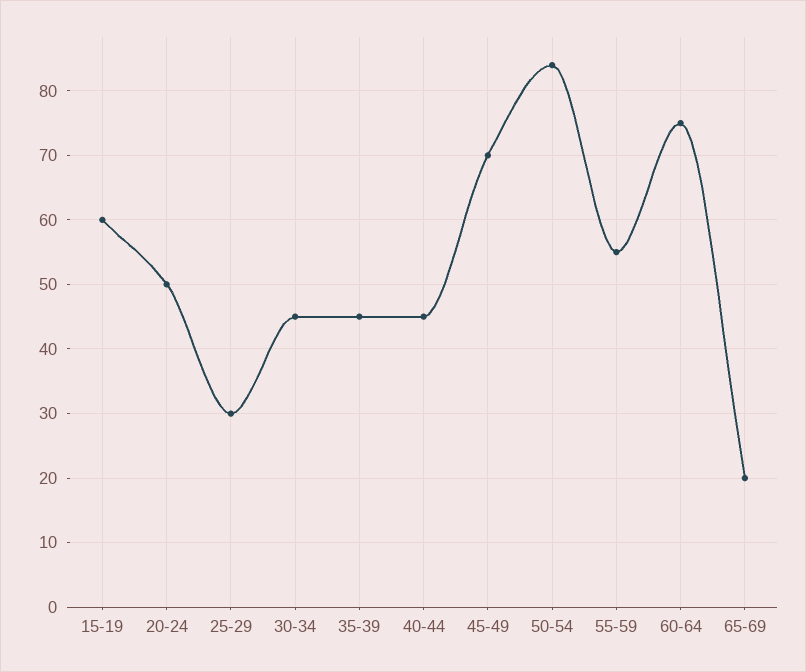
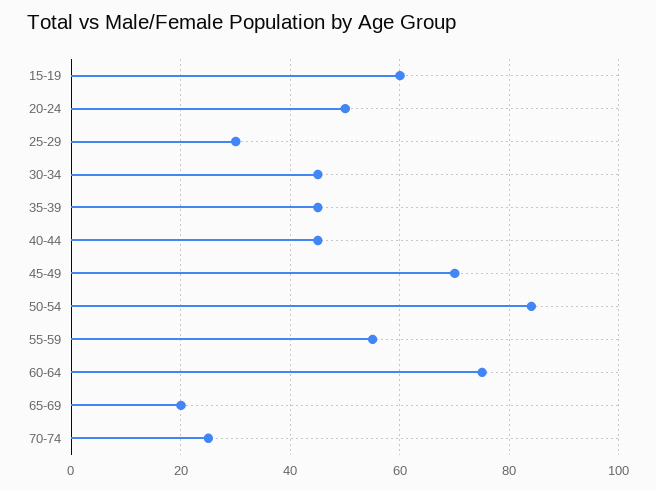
70-74: none -> 25

